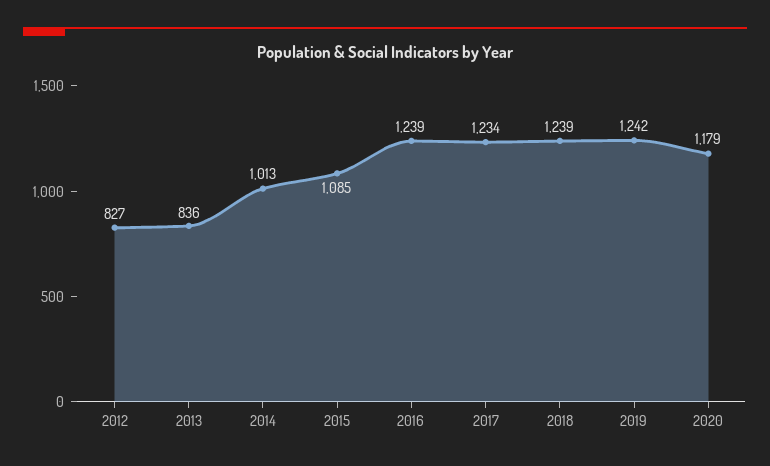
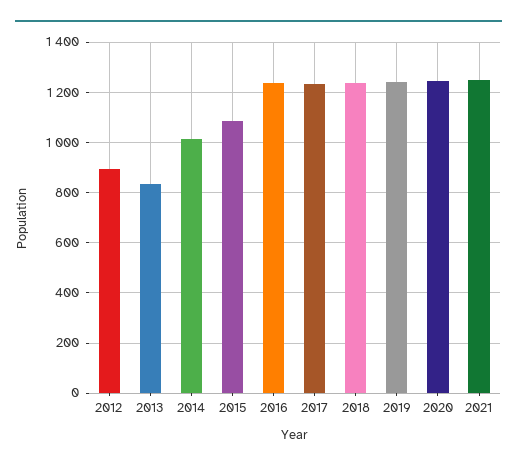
2012: 827 -> 900
2020: 1179 -> 1250
2021: none -> 1250

